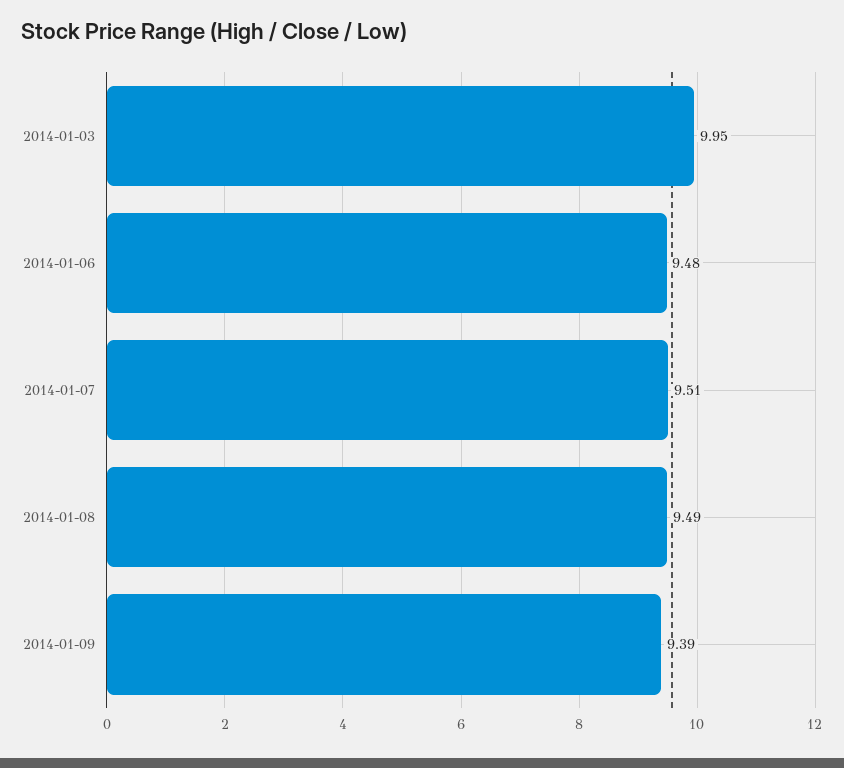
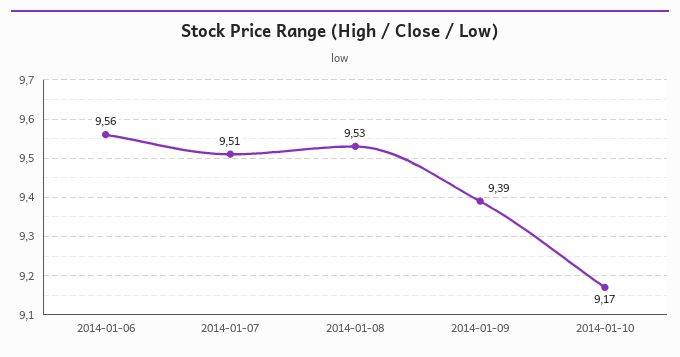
2014-01-03: 9.95 -> none
2014-01-06: 9.48 -> 9.56
2014-01-08: 9.49 -> 9.53
2014-01-10: none -> 9.17

